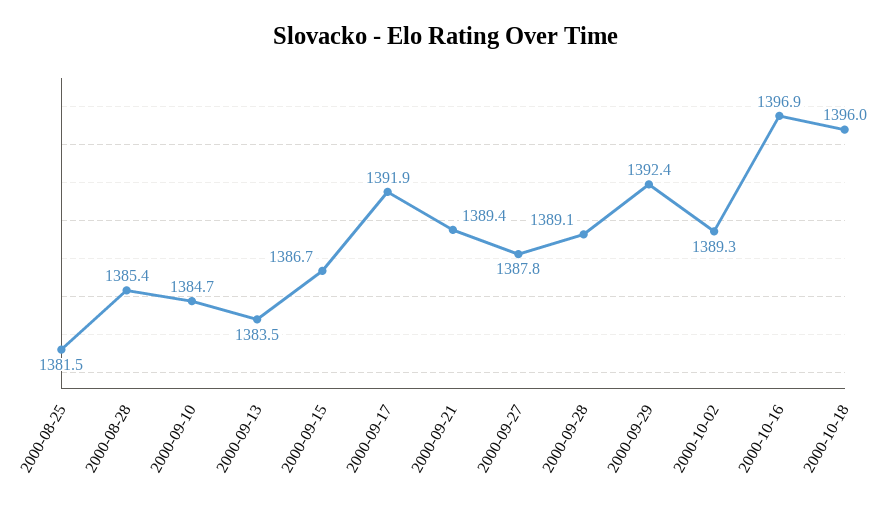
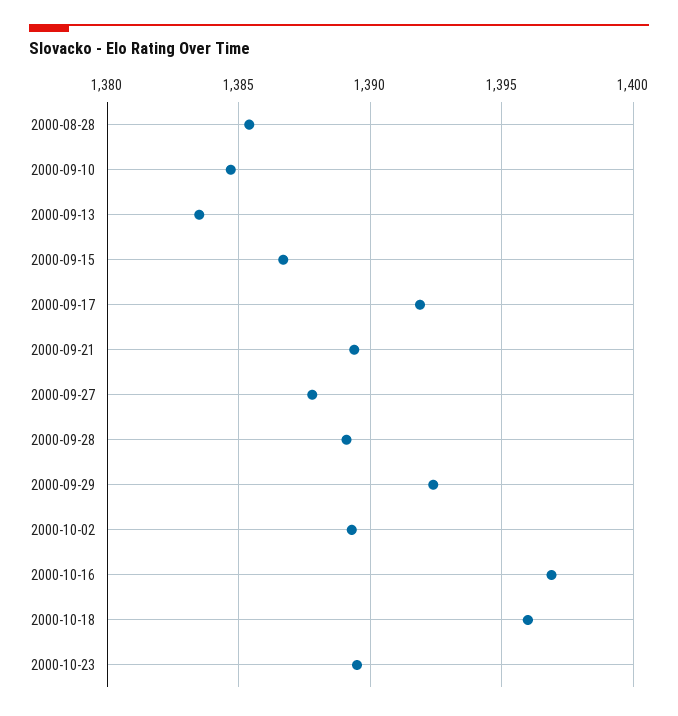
2000-08-25: 1381.5 -> none
2000-10-23: none -> 1389.5

